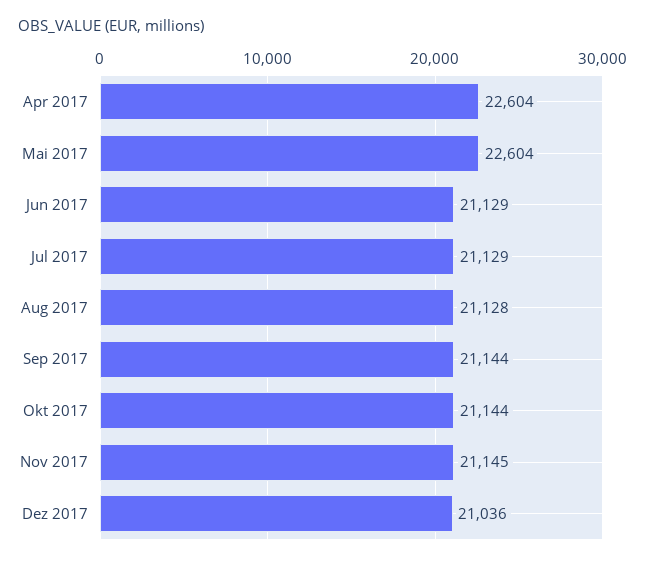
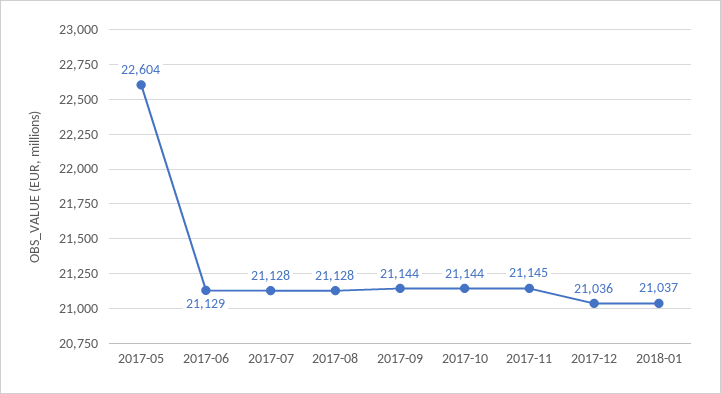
Apr 2017: 22604 -> none
Jul 2017: 21129 -> 21128
2018-01: none -> 21037

